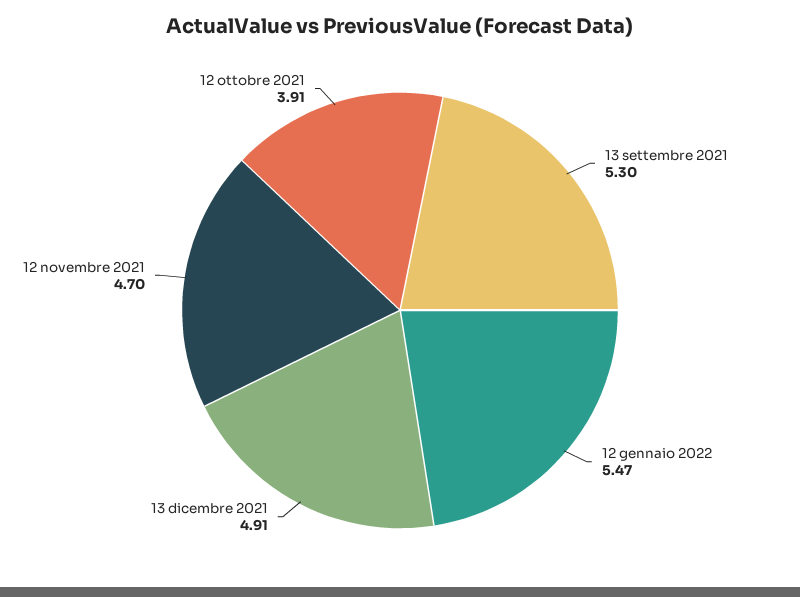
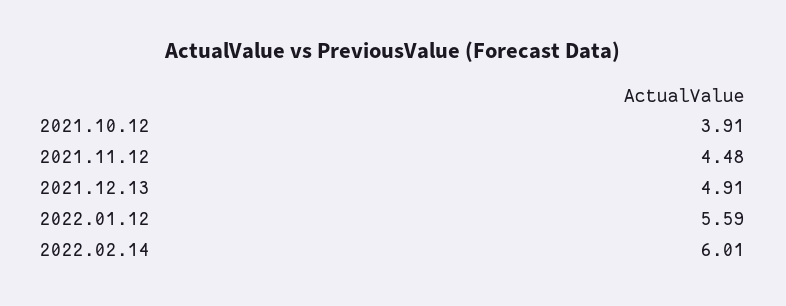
13 settembre 2021: 5.3 -> none
12 gennaio 2022: 5.47 -> 5.59
12 novembre 2021: 4.7 -> 4.48
2022.02.14: none -> 6.01

